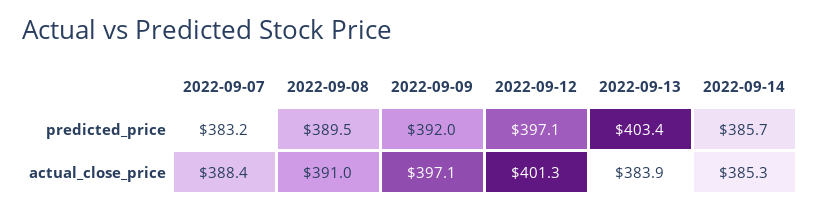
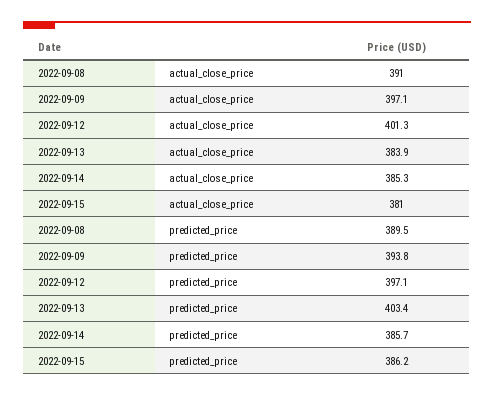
2022-09-07, predicted_price: 383.2 -> none
2022-09-09, predicted_price: 392 -> 393.8
2022-09-07, actual_close_price: 388.4 -> none
2022-09-15, actual_close_price: none -> 381
2022-09-15, predicted_price: none -> 386.2

